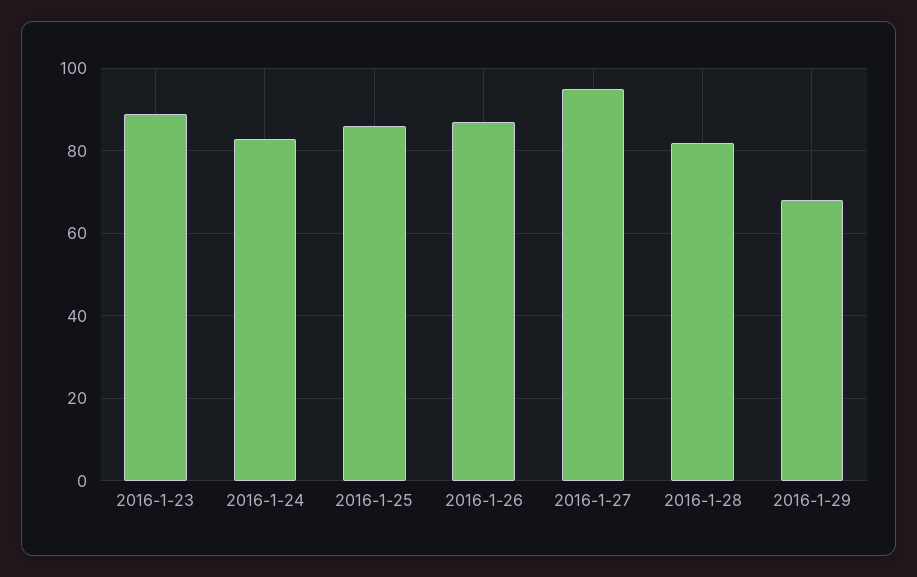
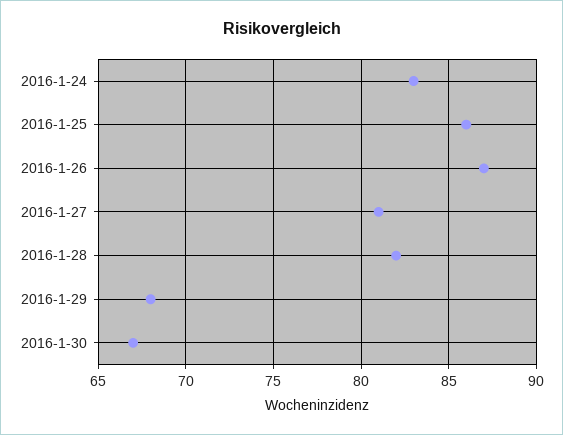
2016-1-23: 90 -> none
2016-1-27: 95 -> 81
2016-1-30: none -> 67

